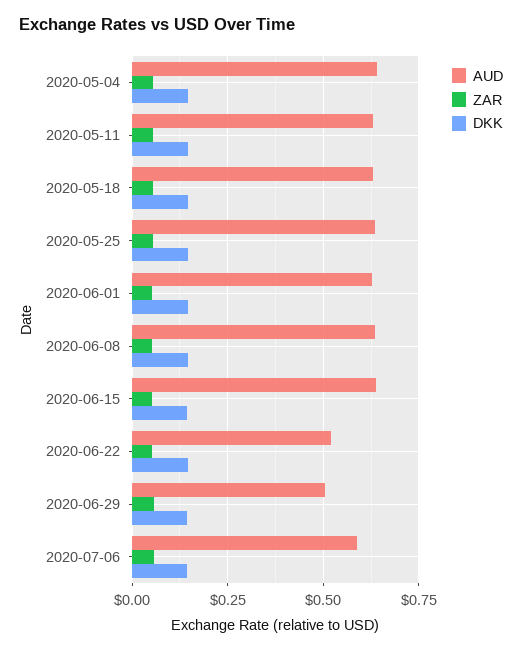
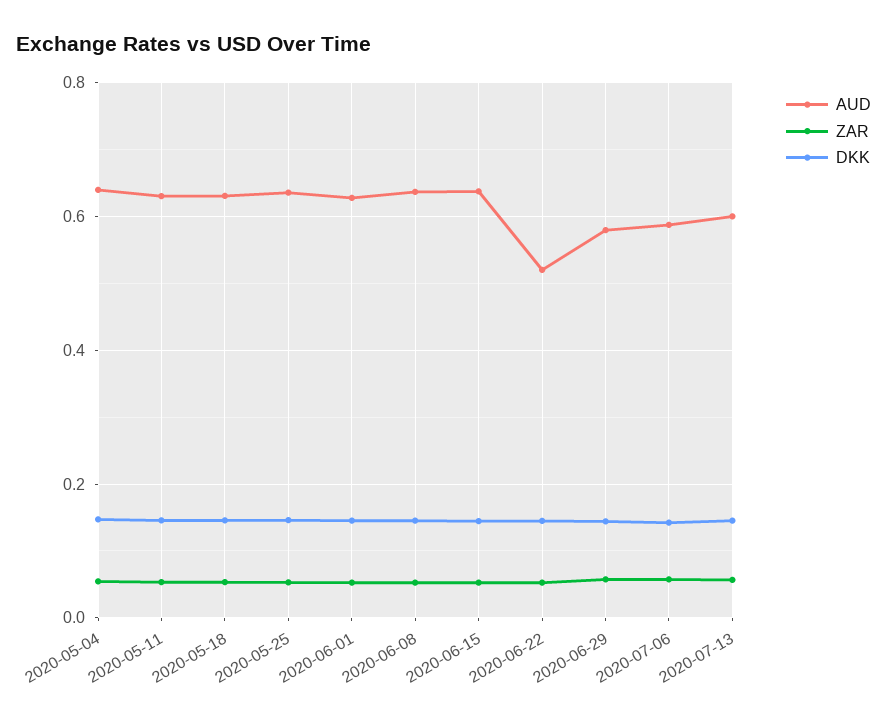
AUD, 2020-06-29: 0.5 -> 0.58
AUD, 2020-07-13: none -> 0.6
ZAR, 2020-07-13: none -> 0.06
DKK, 2020-07-13: none -> 0.14

